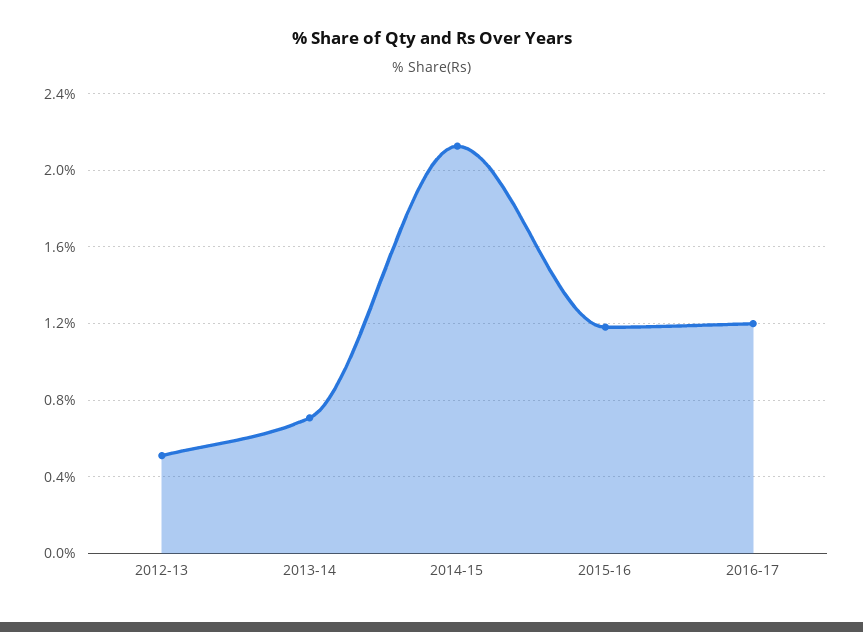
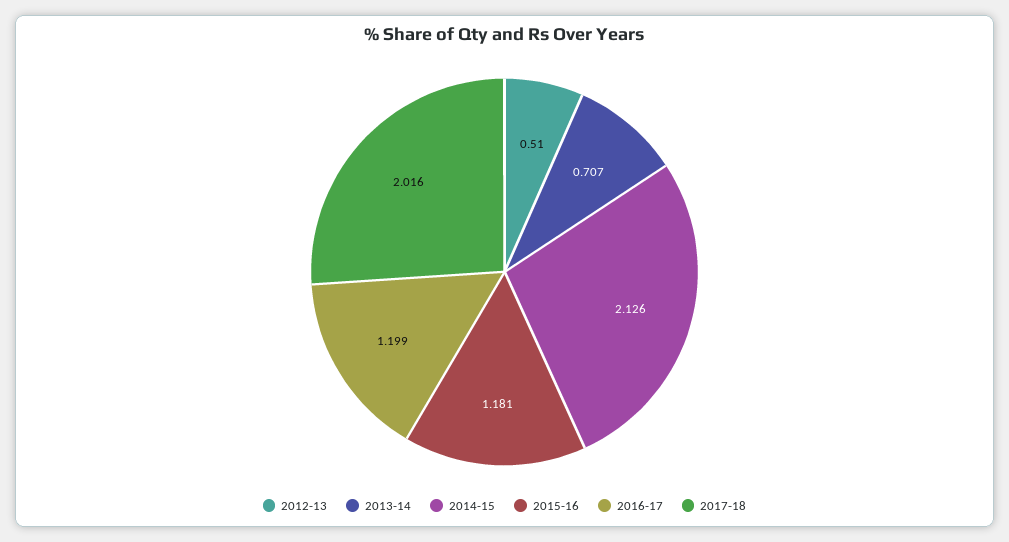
2017-18: none -> 2.016

